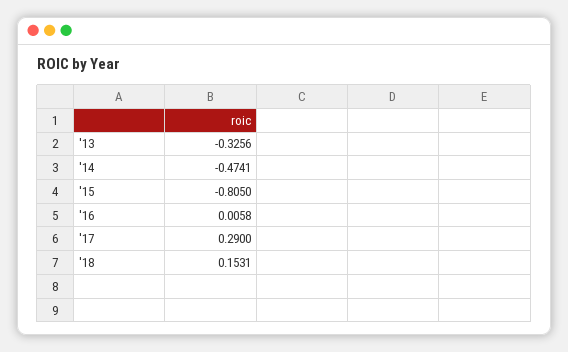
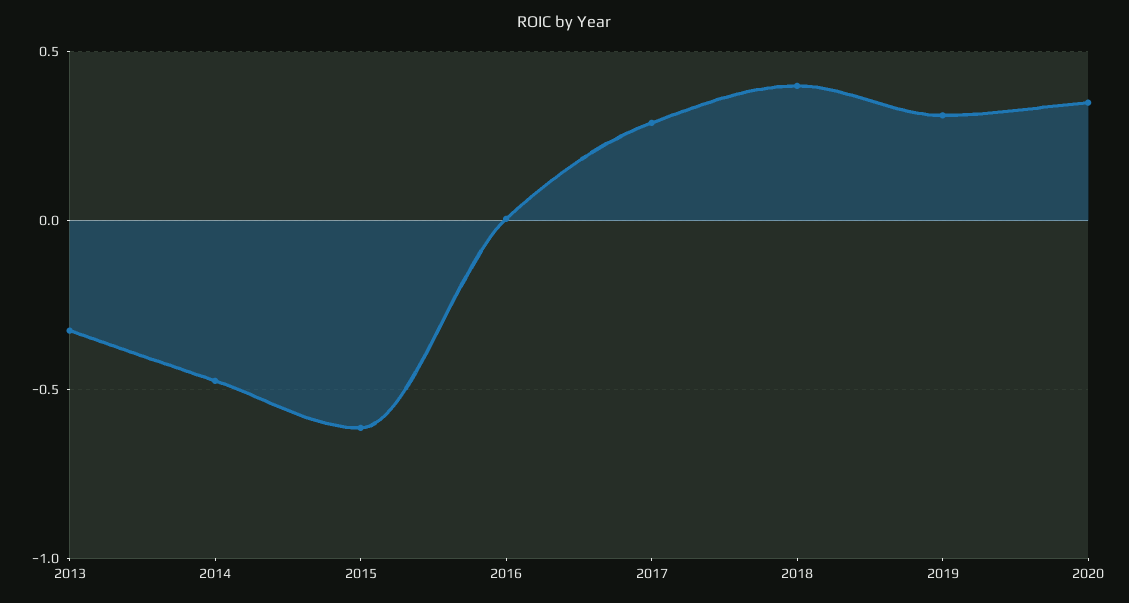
'15: -0.805 -> -0.6
'18: 0.1531 -> 0.4
2019: none -> 0.3
2020: none -> 0.35

